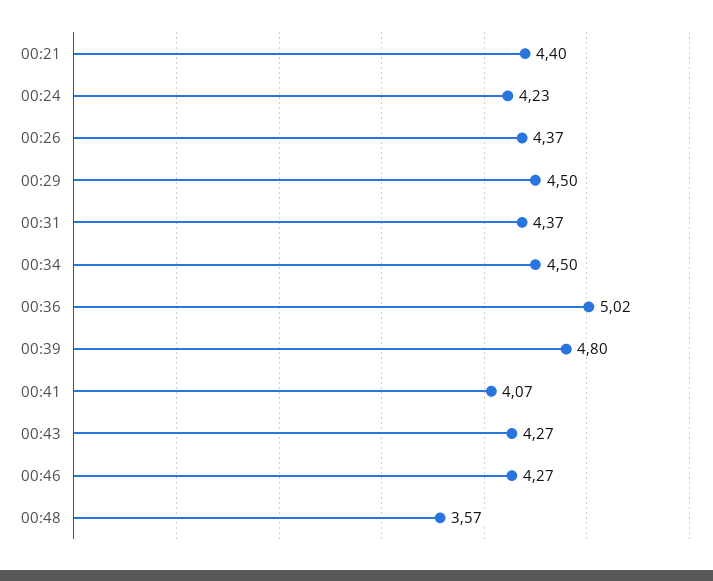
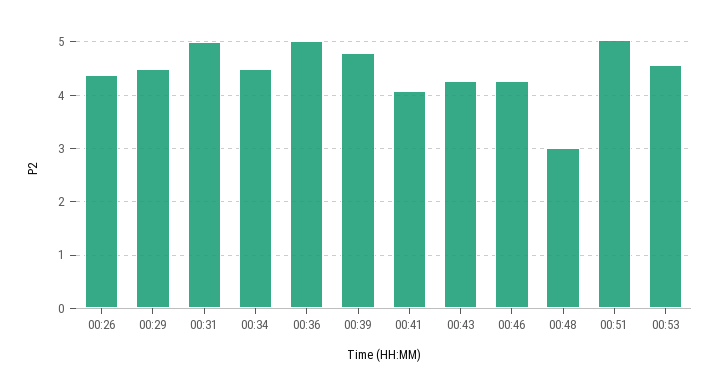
00:21: 4.4 -> none
00:24: 4.23 -> none
00:31: 4.37 -> 5
00:48: 3.57 -> 3
00:51: none -> 5
00:53: none -> 4.6

